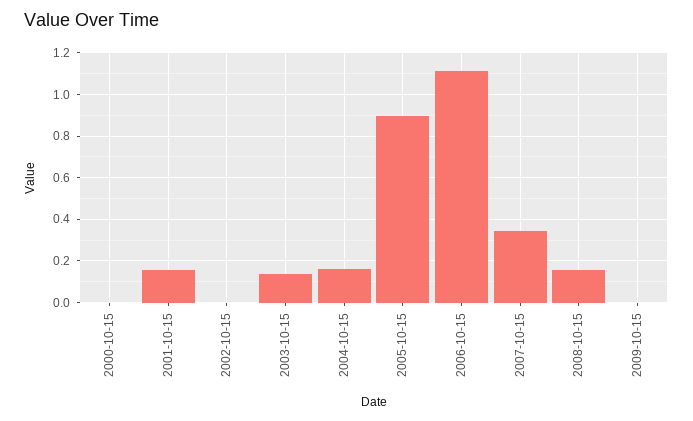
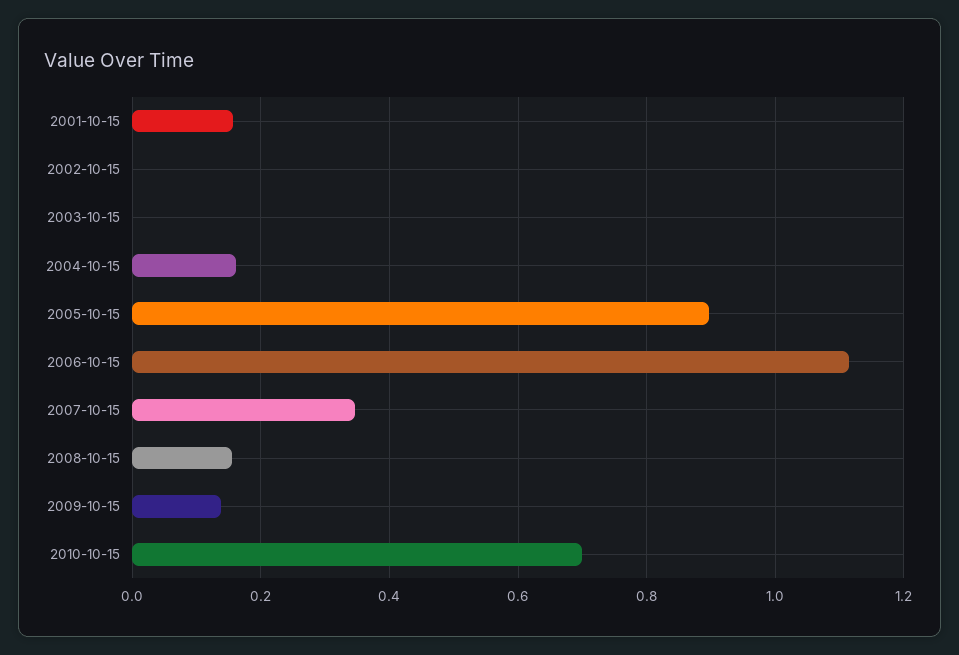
2000-10-15: 0 -> none
2003-10-15: 0.15 -> 0
2009-10-15: 0 -> 0.14
2010-10-15: none -> 0.7

